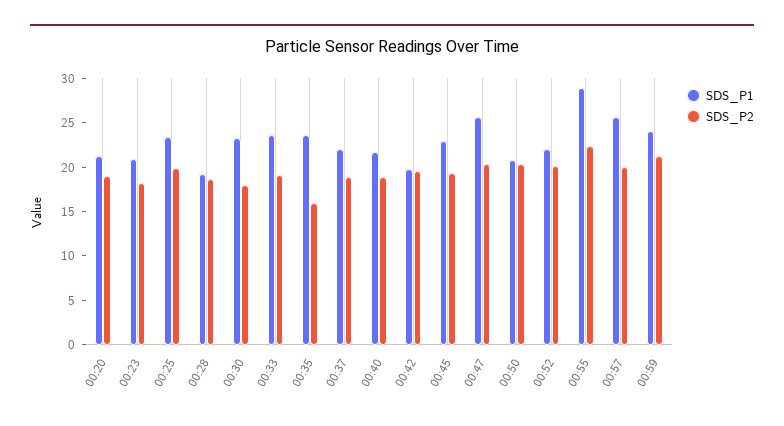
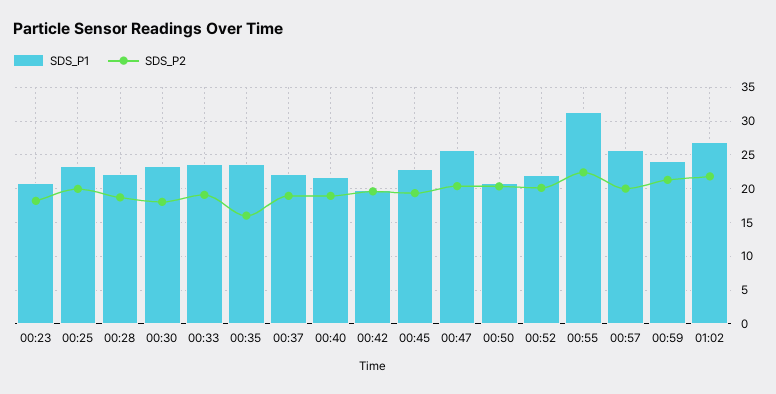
SDS_P1, 00:20: 21 -> none
SDS_P2, 00:20: 19 -> none
SDS_P1, 00:28: 19 -> 22
SDS_P1, 00:55: 29 -> 31
SDS_P1, 01:02: none -> 27
SDS_P2, 01:02: none -> 22

